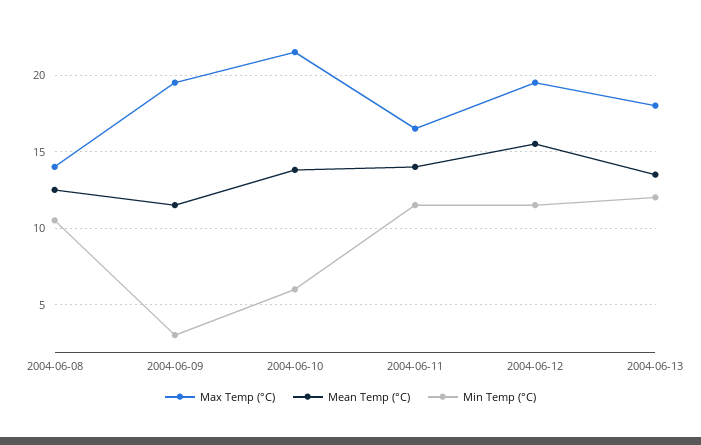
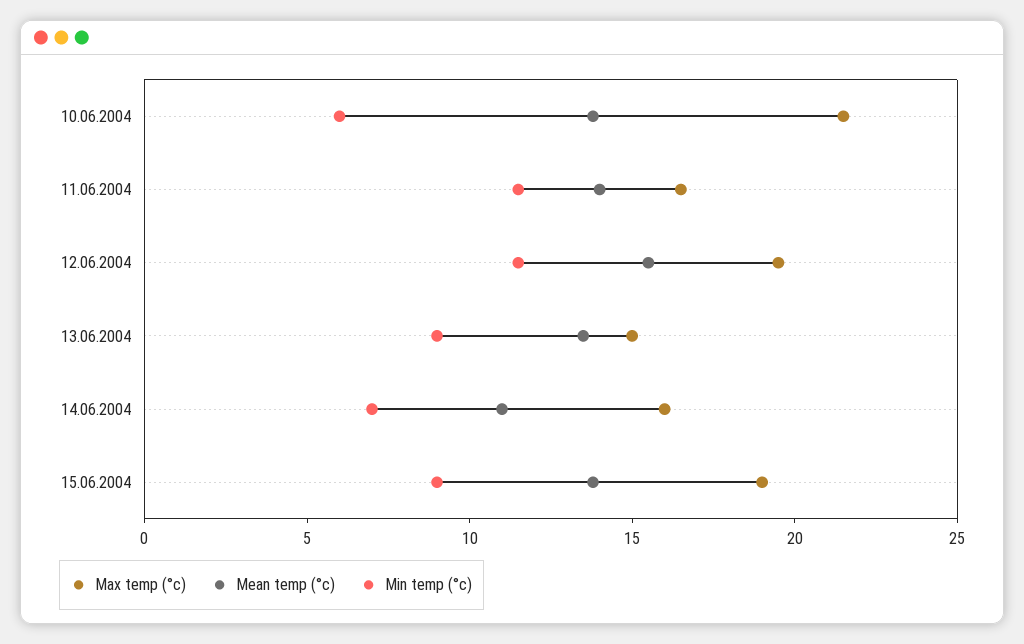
Max Temp (°C), 2004-06-08: 14 -> none
Mean Temp (°C), 2004-06-08: 12.5 -> none
Min Temp (°C), 2004-06-08: 10.5 -> none
Max Temp (°C), 2004-06-09: 19.5 -> none
Mean Temp (°C), 2004-06-09: 11.5 -> none
Min Temp (°C), 2004-06-09: 3 -> none
Max Temp (°C), 2004-06-13: 18 -> 15
Min Temp (°C), 2004-06-13: 12 -> 9
Max Temp (°C), 14.06.2004: none -> 16
Mean Temp (°C), 14.06.2004: none -> 11
Min Temp (°C), 14.06.2004: none -> 7
Max Temp (°C), 15.06.2004: none -> 19
Mean Temp (°C), 15.06.2004: none -> 14
Min Temp (°C), 15.06.2004: none -> 9

